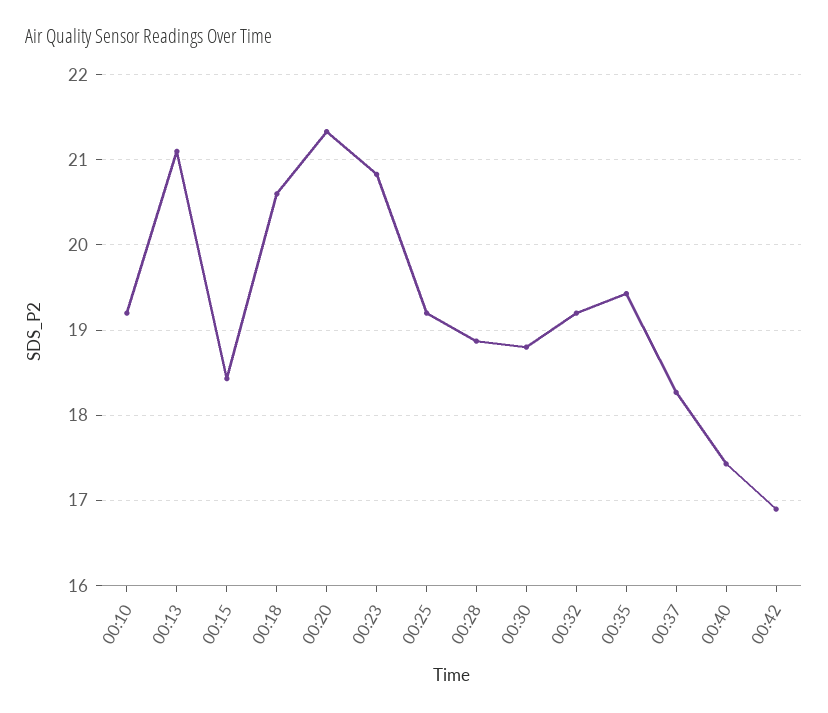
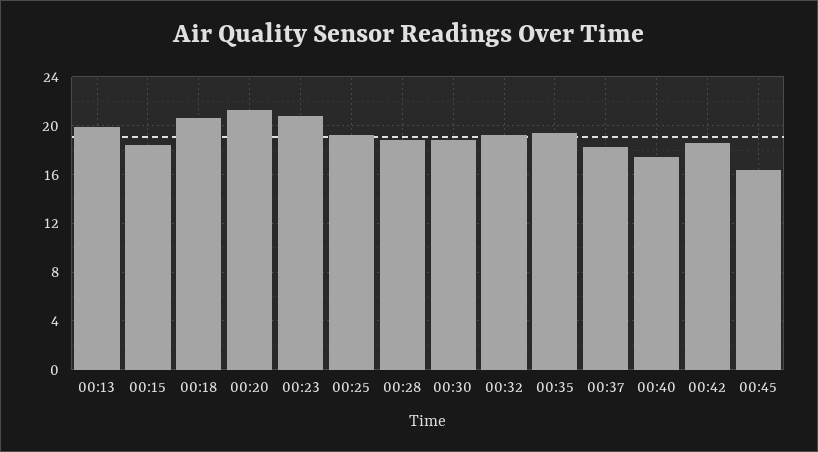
00:10: 19.2 -> none
00:13: 21.1 -> 20
00:42: 16.9 -> 18.5
00:45: none -> 16.5

